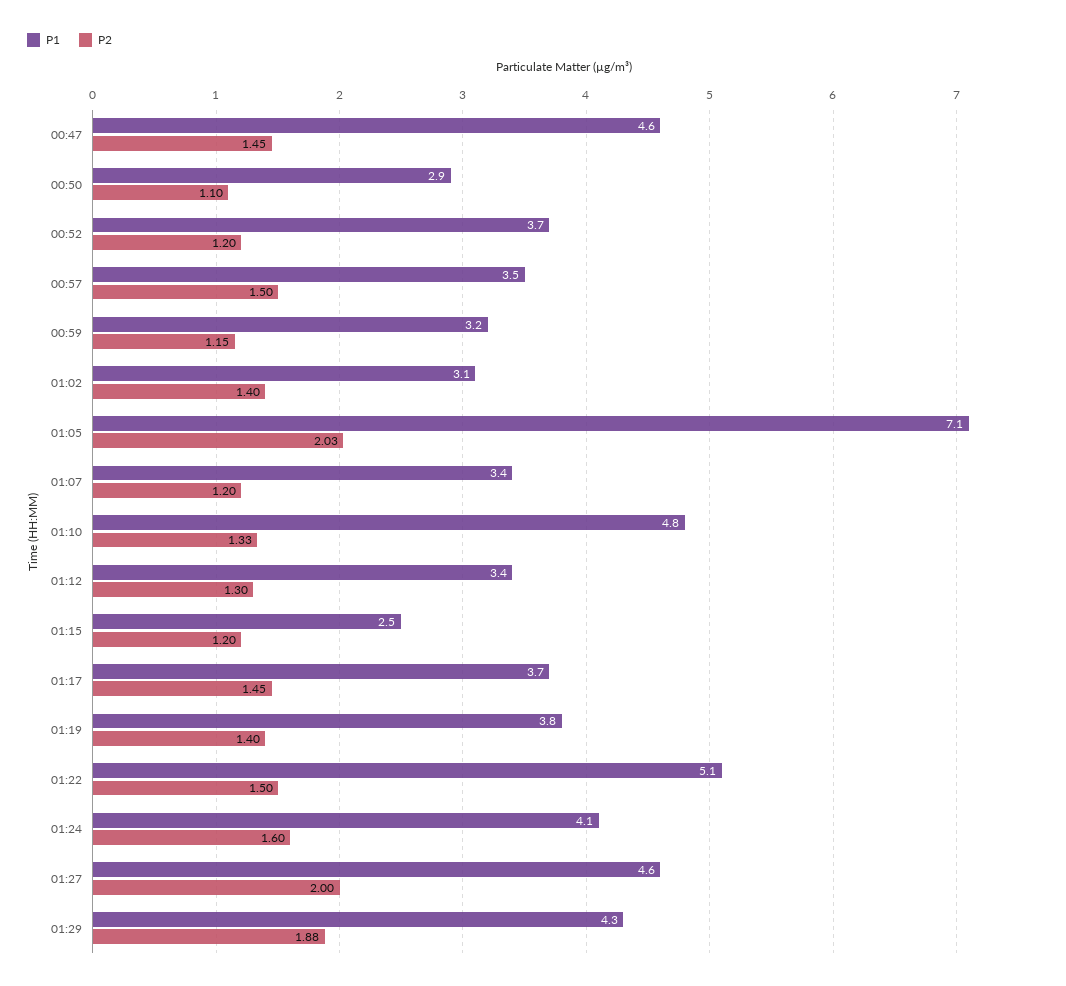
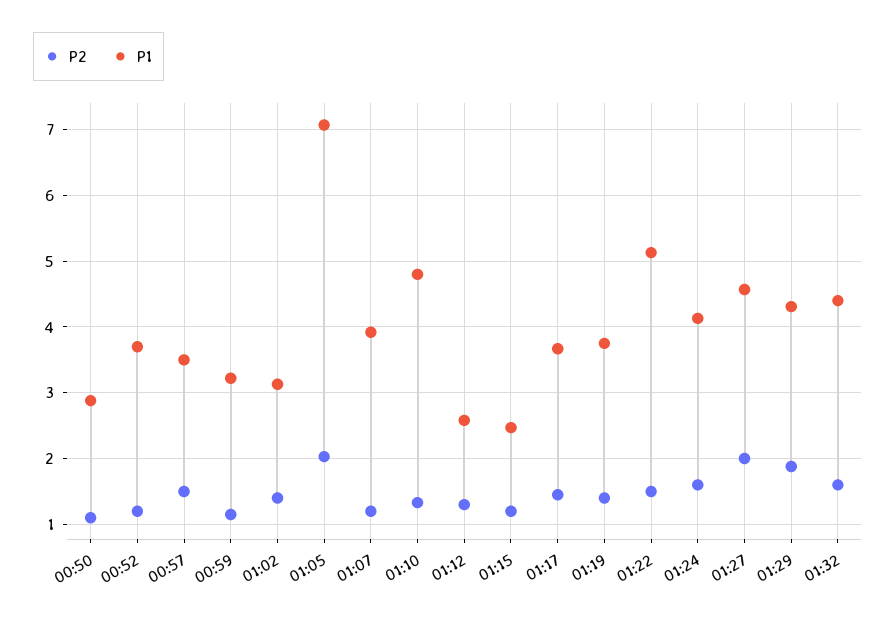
P1, 00:47: 4.6 -> none
P2, 00:47: 1.45 -> none
P1, 01:07: 3.4 -> 3.9
P1, 01:12: 3.4 -> 2.6
P2, 01:32: none -> 1.6
P1, 01:32: none -> 4.4

